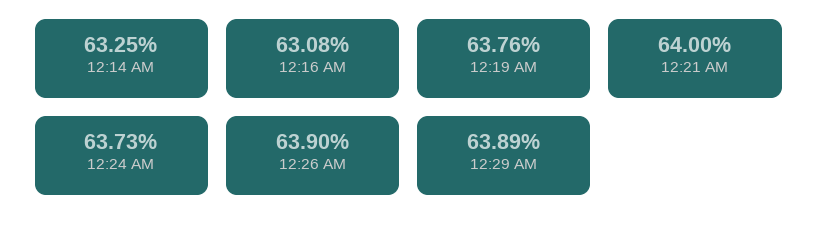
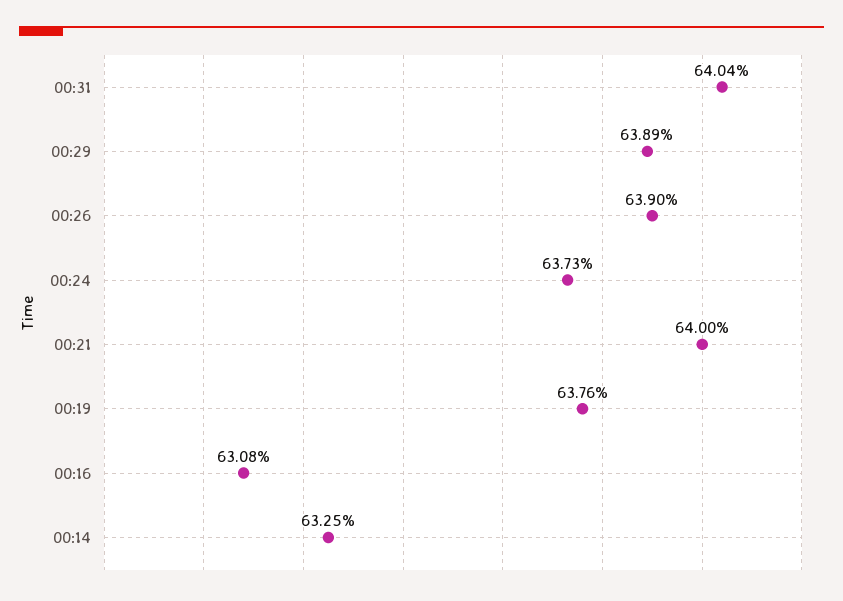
00:31: none -> 64.04

